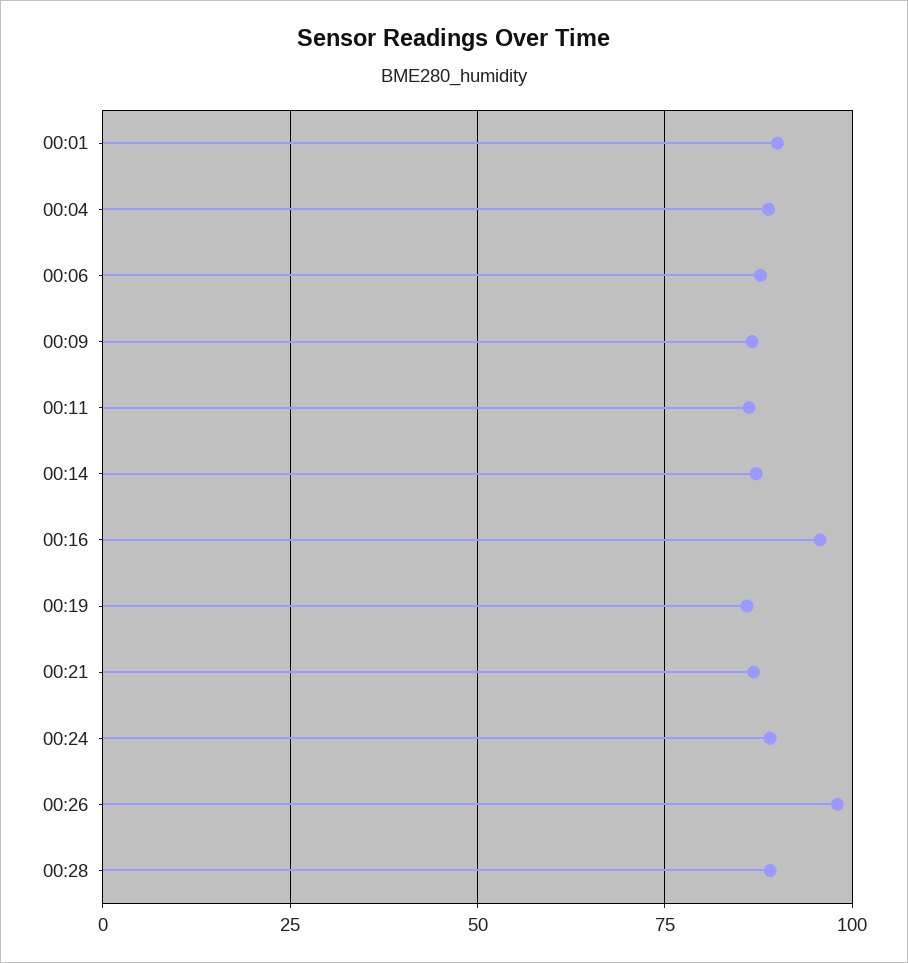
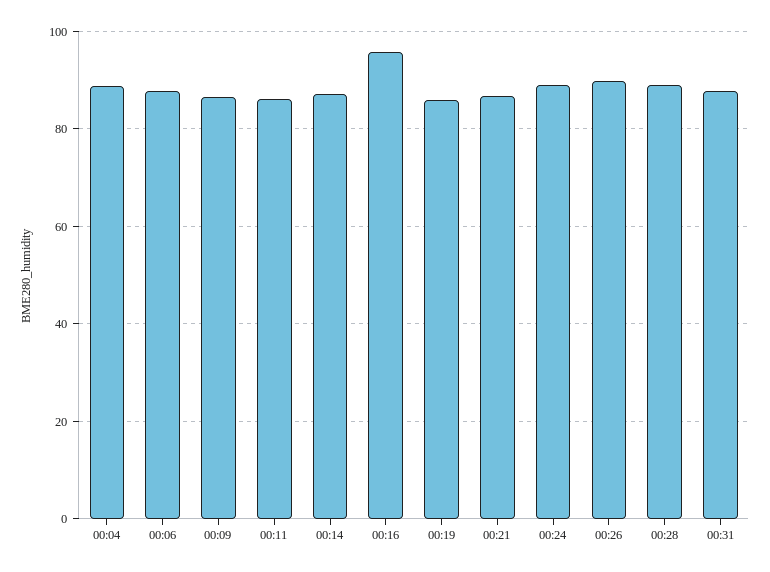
00:01: 90 -> none
00:26: 97.5 -> 90
00:31: none -> 88

